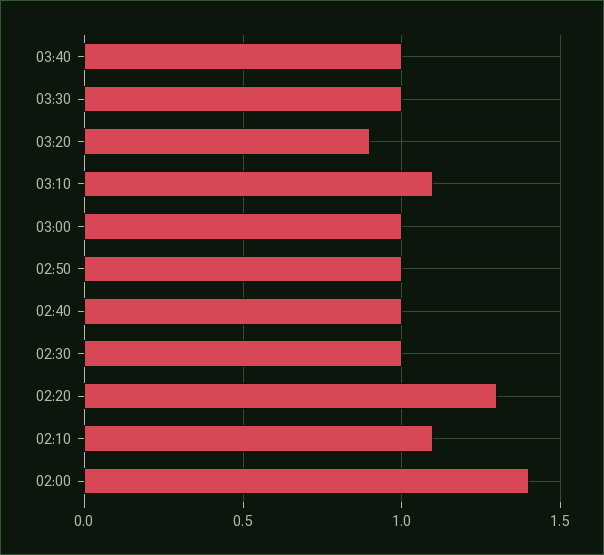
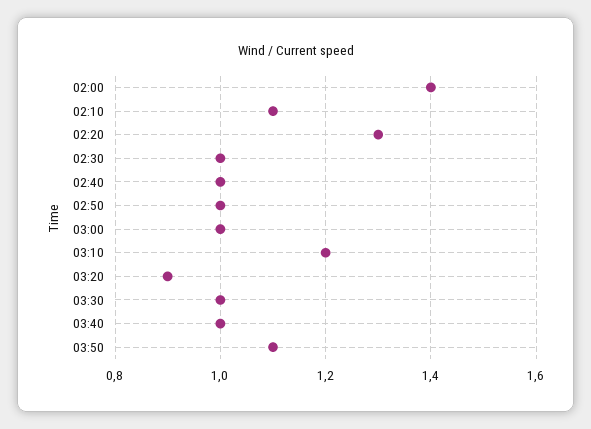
03:10: 1.1 -> 1.2
03:50: none -> 1.1

